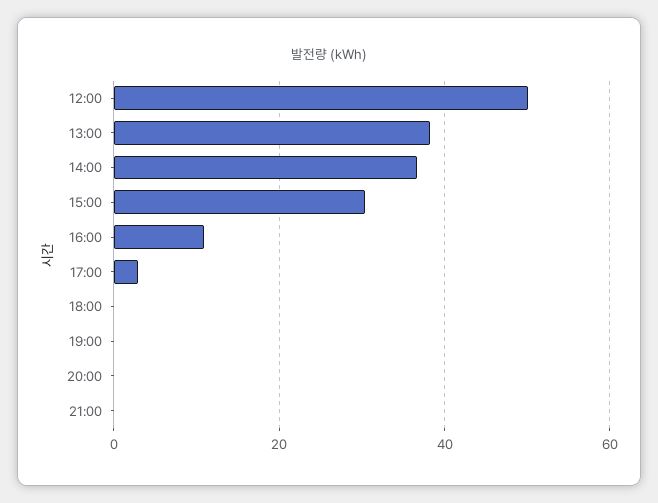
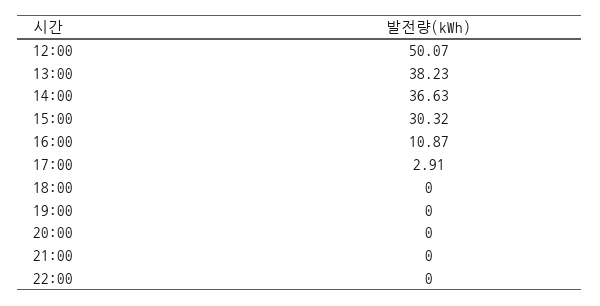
22:00: none -> 0

